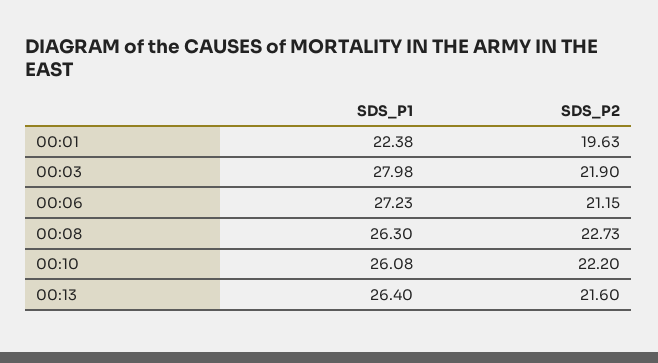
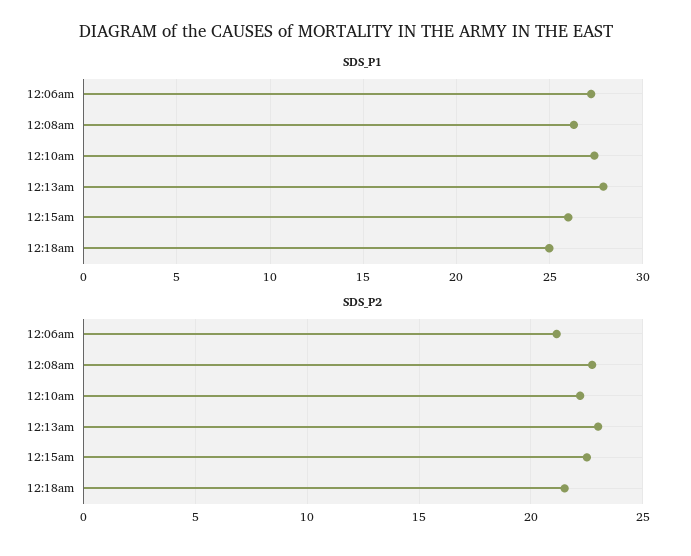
SDS_P1, 00:01: 22.38 -> none
SDS_P2, 00:01: 19.63 -> none
SDS_P1, 00:03: 27.98 -> none
SDS_P2, 00:03: 21.9 -> none
SDS_P1, 00:10: 26.08 -> 27.5
SDS_P1, 00:13: 26.4 -> 28
SDS_P2, 00:13: 21.6 -> 23
SDS_P1, 12:15am: none -> 26
SDS_P1, 12:18am: none -> 25
SDS_P2, 12:15am: none -> 22.5
SDS_P2, 12:18am: none -> 21.5

